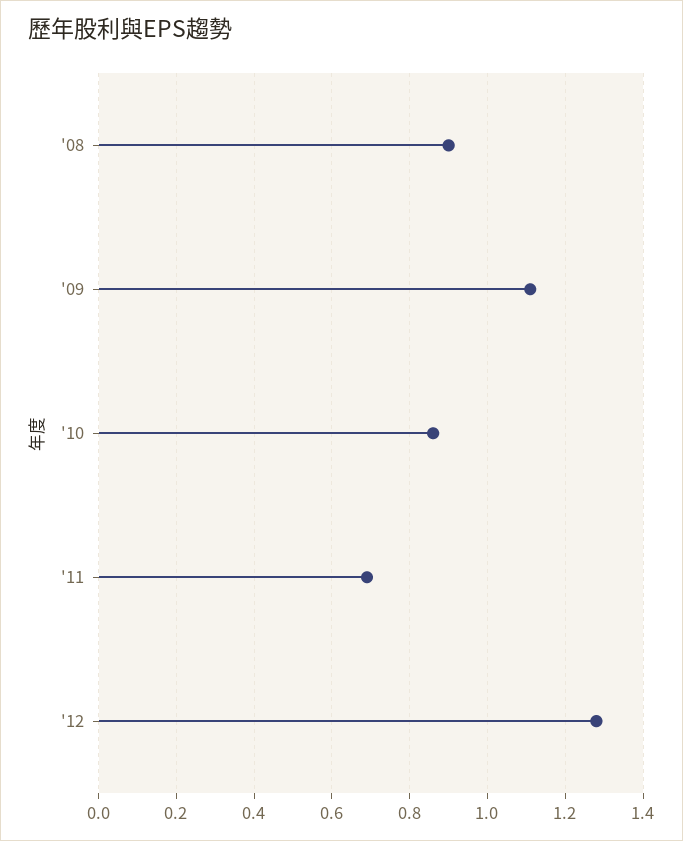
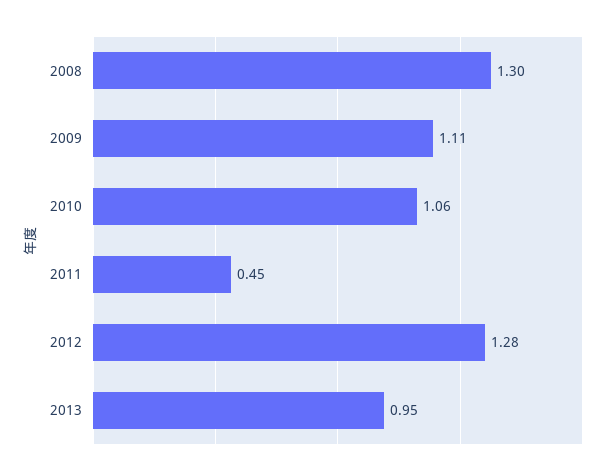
'08: 0.9 -> 1.3
'10: 0.85 -> 1.06
'11: 0.7 -> 0.45
2013: none -> 0.95

